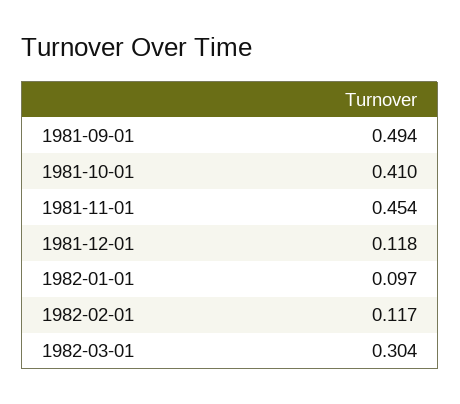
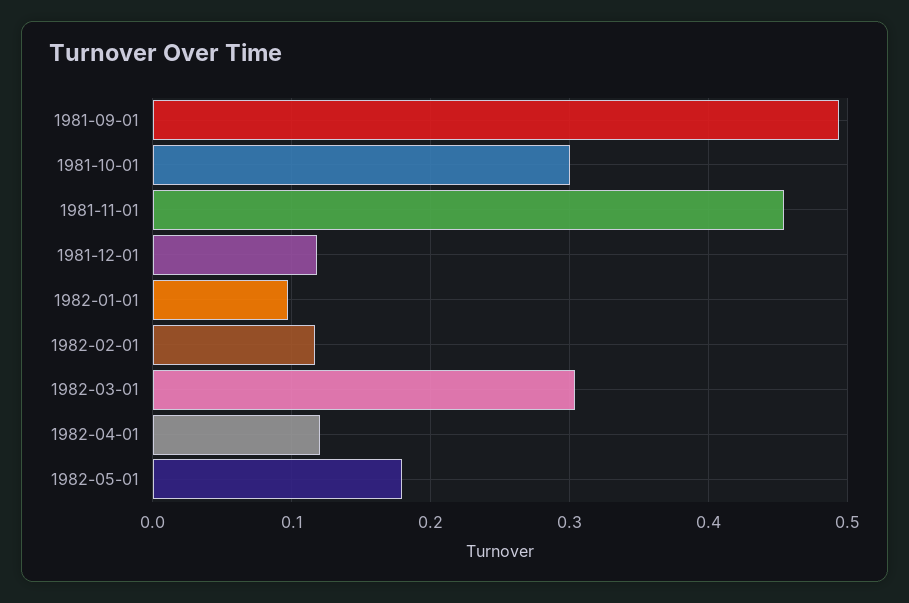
1981-10-01: 0.41 -> 0.3
1982-04-01: none -> 0.12
1982-05-01: none -> 0.18

